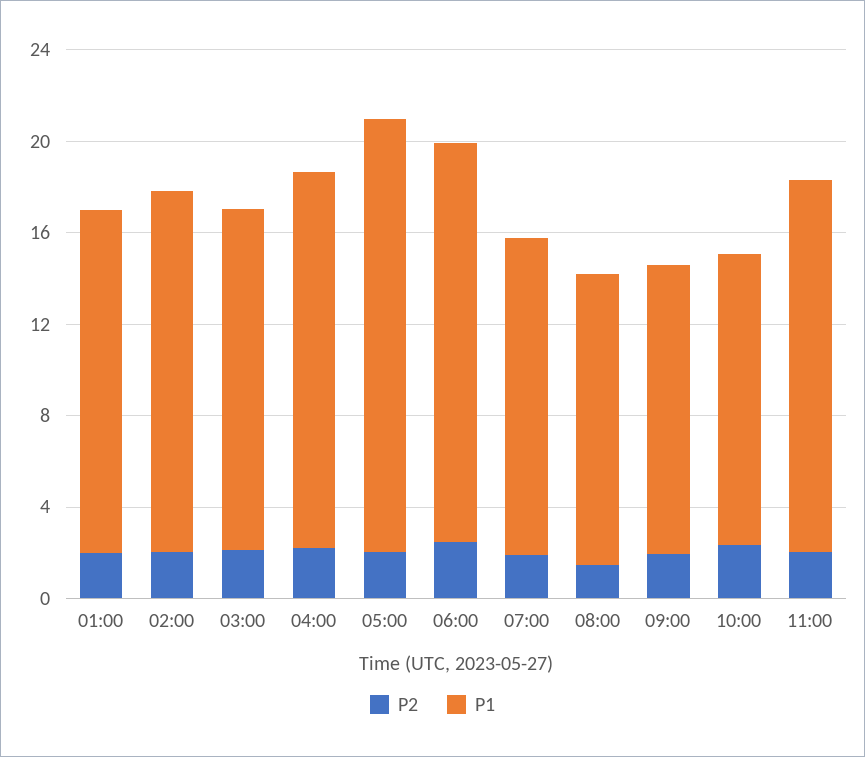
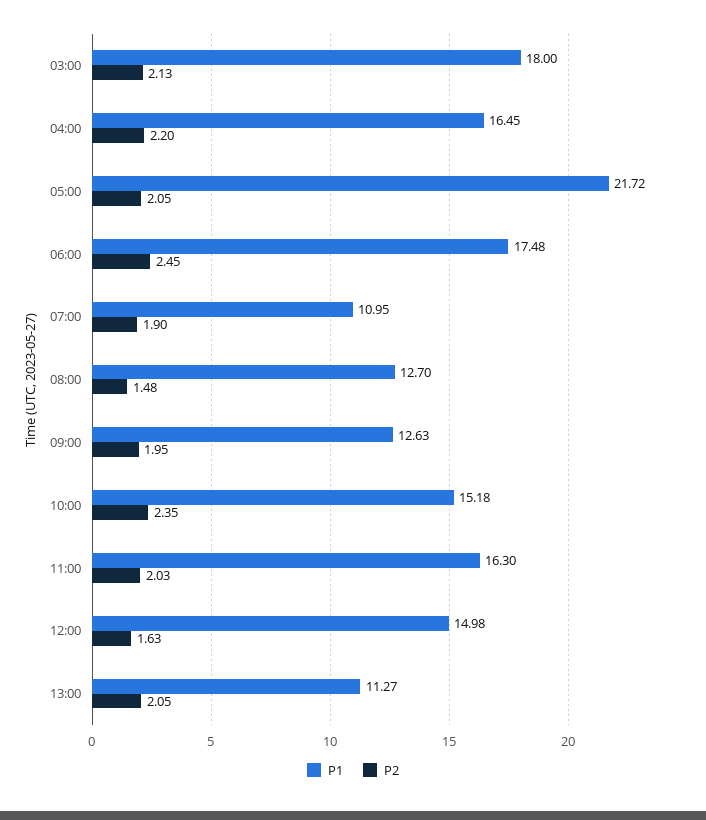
P2, 01:00: 2 -> none
P1, 01:00: 15 -> none
P2, 02:00: 2 -> none
P1, 02:00: 16 -> none
P1, 03:00: 15 -> 18
P1, 05:00: 19 -> 21.72
P1, 07:00: 14 -> 10.95
P1, 10:00: 13 -> 15.18
P1, 12:00: none -> 14.98
P2, 12:00: none -> 1.63
P1, 13:00: none -> 11.27
P2, 13:00: none -> 2.05

